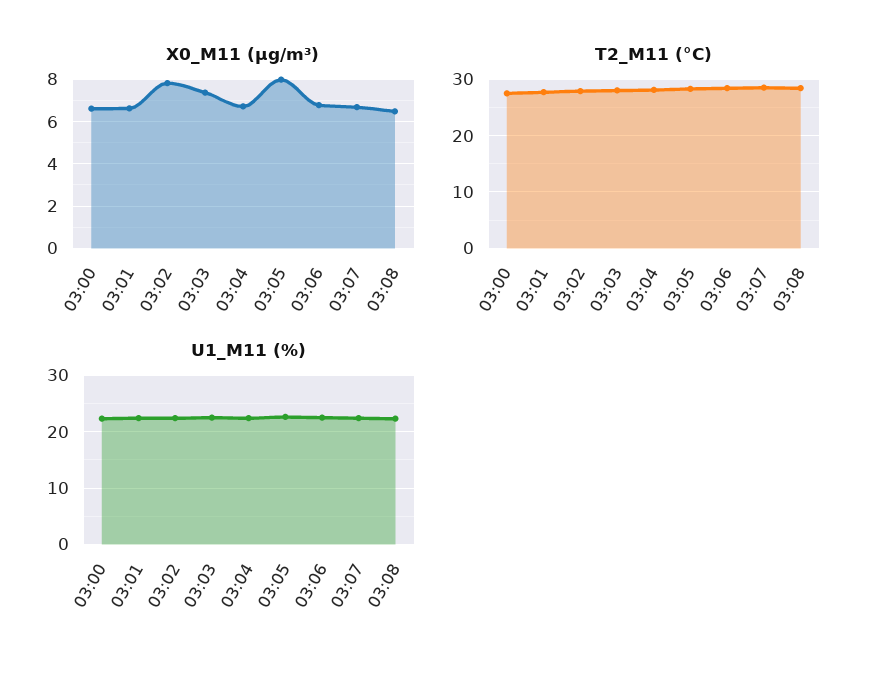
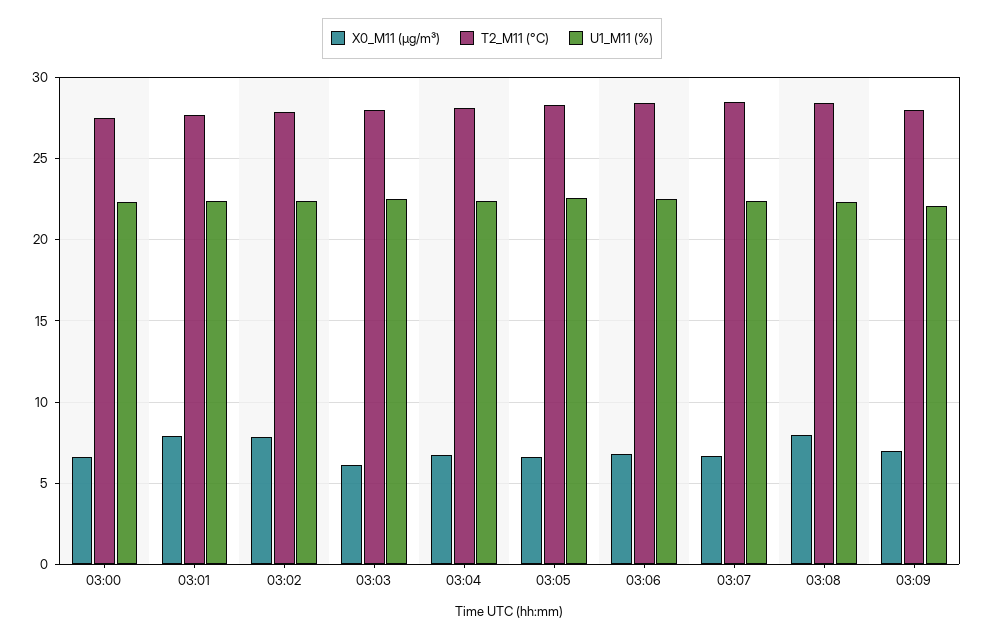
X0_M11 (μg/m³), 03:01: 6.5 -> 8
X0_M11 (μg/m³), 03:03: 7.5 -> 6
X0_M11 (μg/m³), 03:05: 8 -> 6.5
X0_M11 (μg/m³), 03:08: 6.5 -> 8
X0_M11 (μg/m³), 03:09: none -> 7
T2_M11 (°C), 03:09: none -> 28
U1_M11 (%), 03:09: none -> 22

